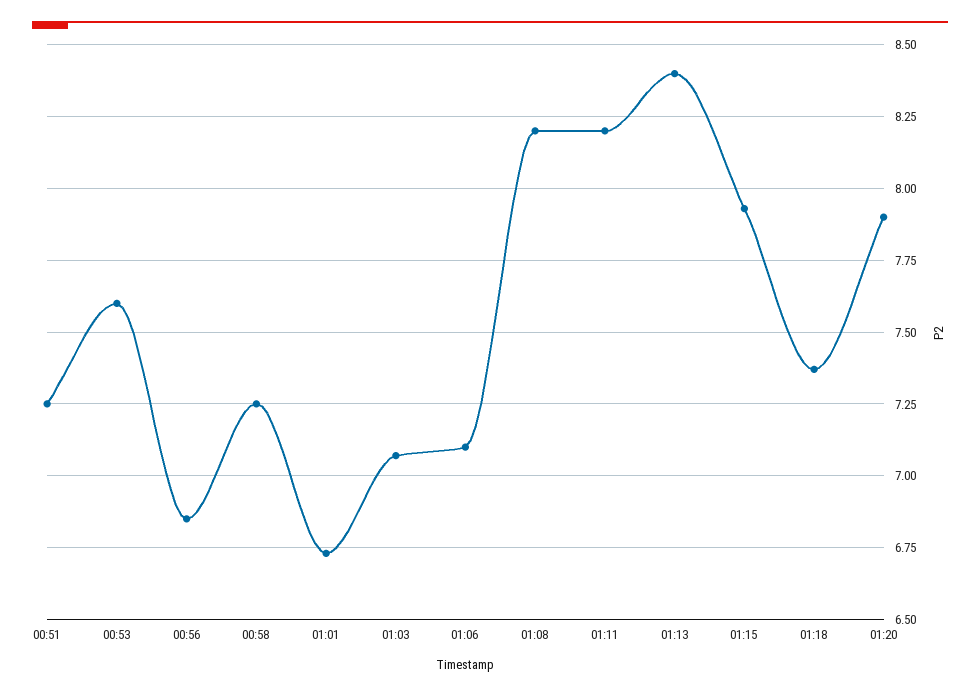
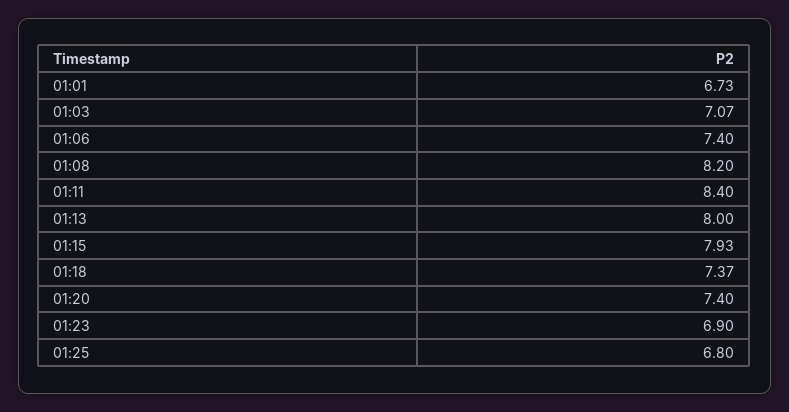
00:51: 7.25 -> none
00:53: 7.6 -> none
00:56: 6.85 -> none
00:58: 7.25 -> none
01:06: 7.1 -> 7.4
01:11: 8.2 -> 8.4
01:13: 8.4 -> 8
01:20: 7.9 -> 7.4
01:23: none -> 6.9
01:25: none -> 6.8

